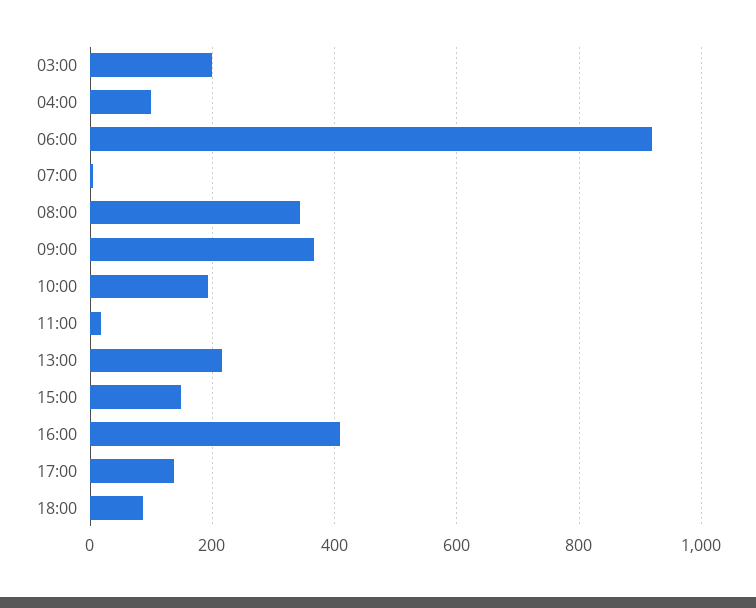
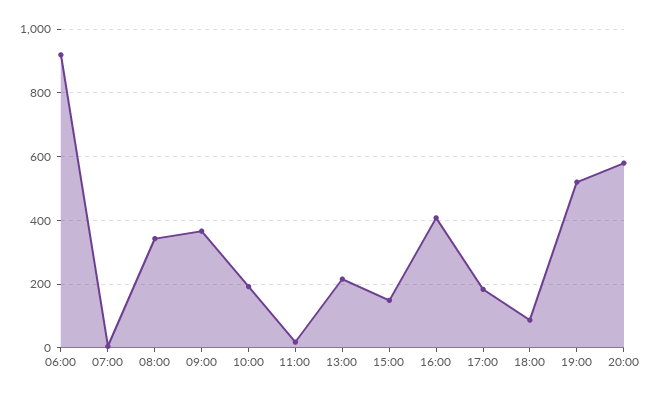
03:00: 200 -> none
04:00: 100 -> none
17:00: 140 -> 180
19:00: none -> 520
20:00: none -> 580

